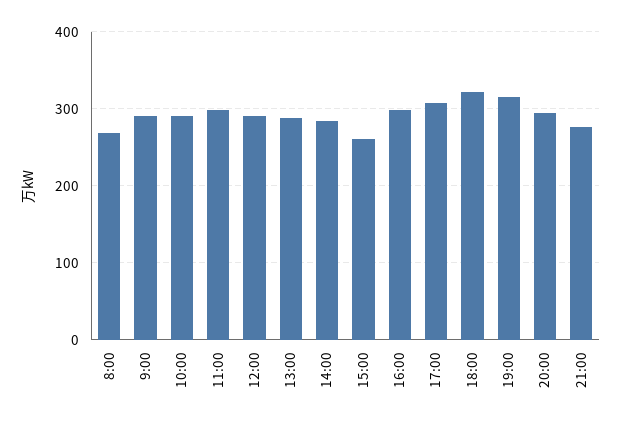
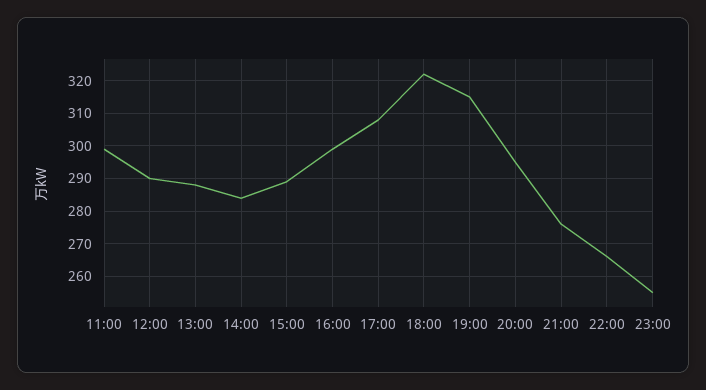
8:00: 270 -> none
9:00: 290 -> none
10:00: 290 -> none
15:00: 260 -> 290
22:00: none -> 265
23:00: none -> 255

